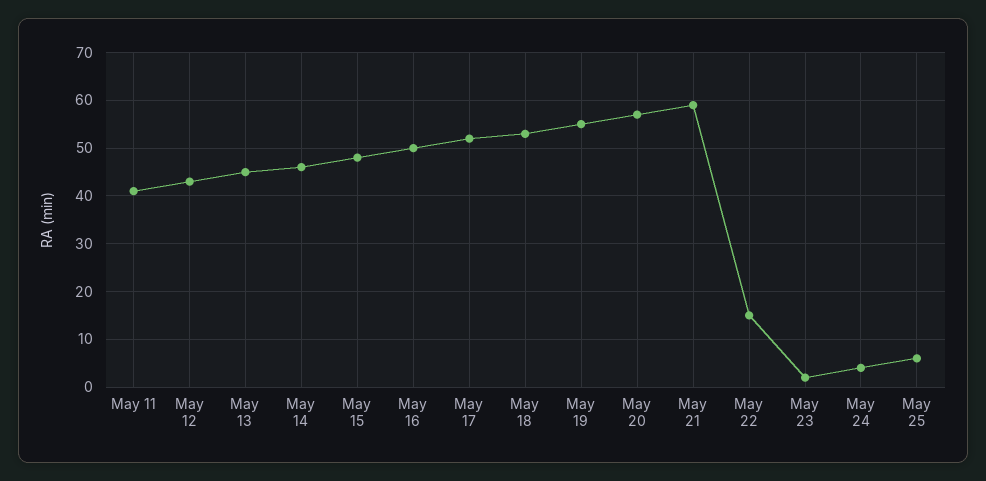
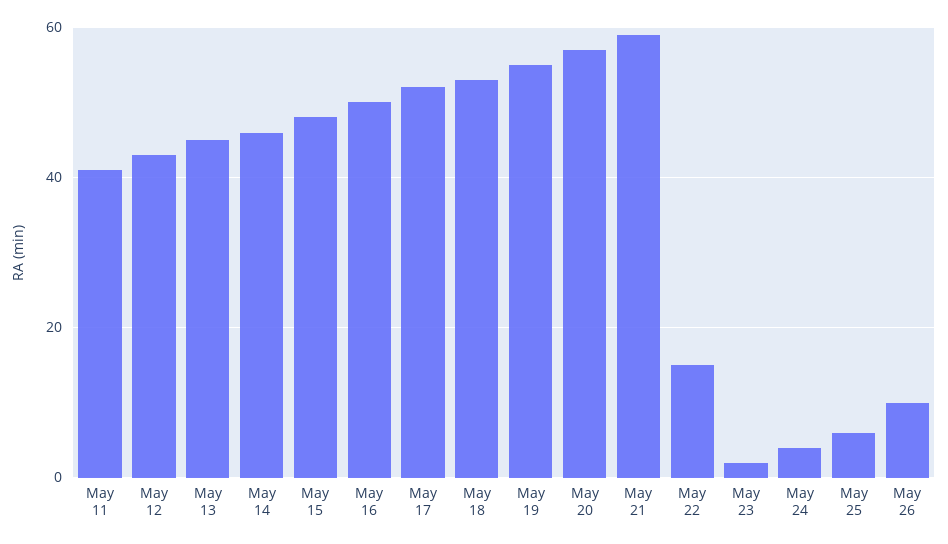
May 26: none -> 10

